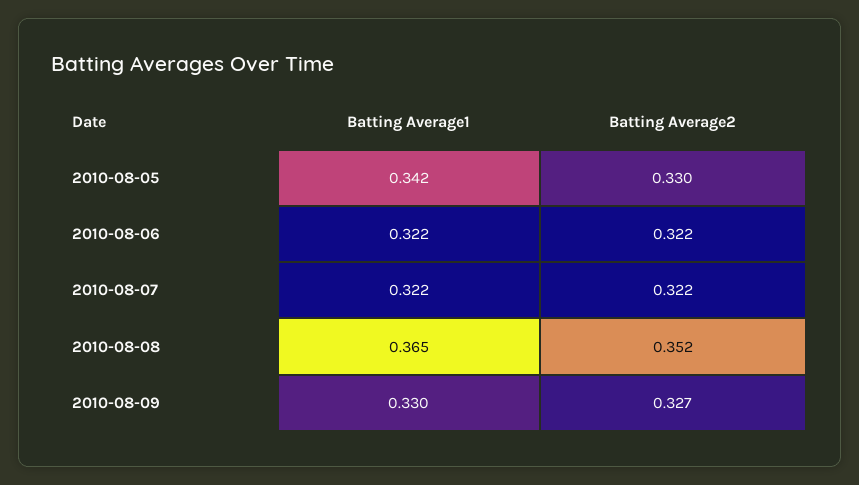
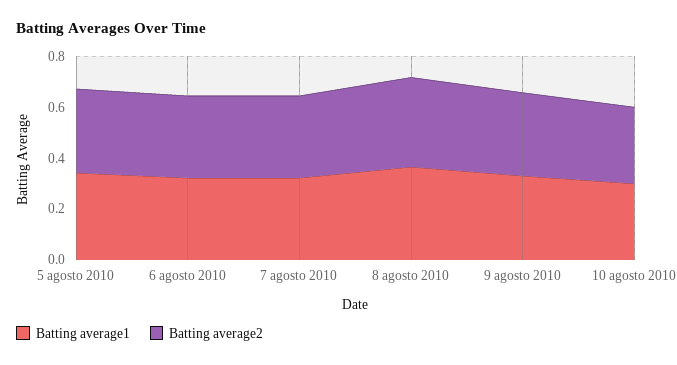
Batting Average1, 10 agosto 2010: none -> 0.3
Batting Average2, 10 agosto 2010: none -> 0.3

